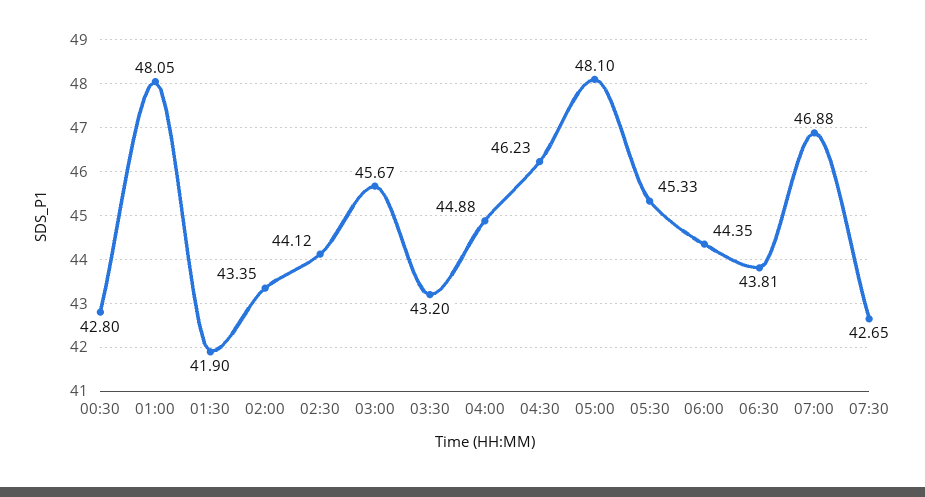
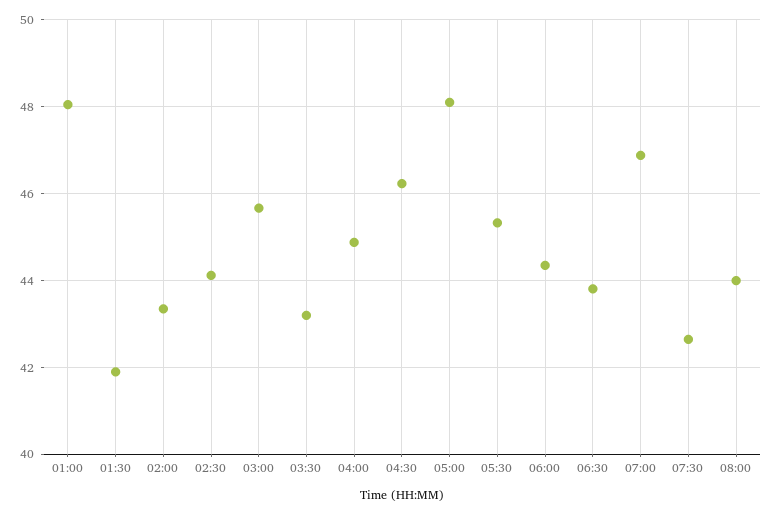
00:30: 42.8 -> none
08:00: none -> 44

